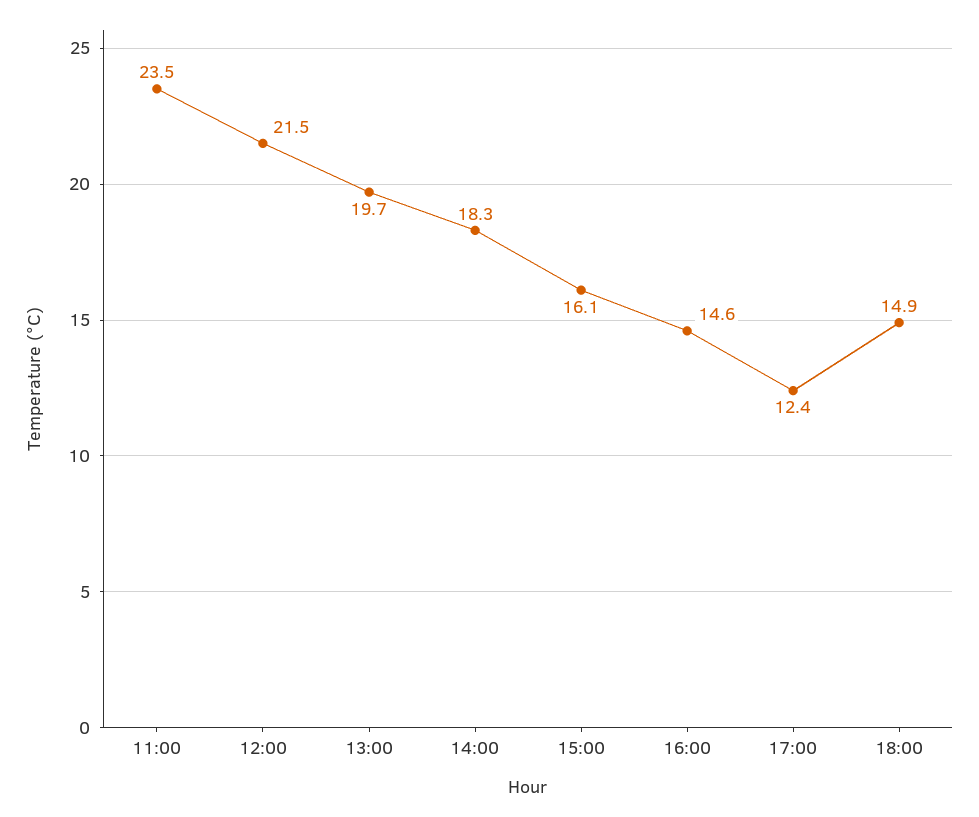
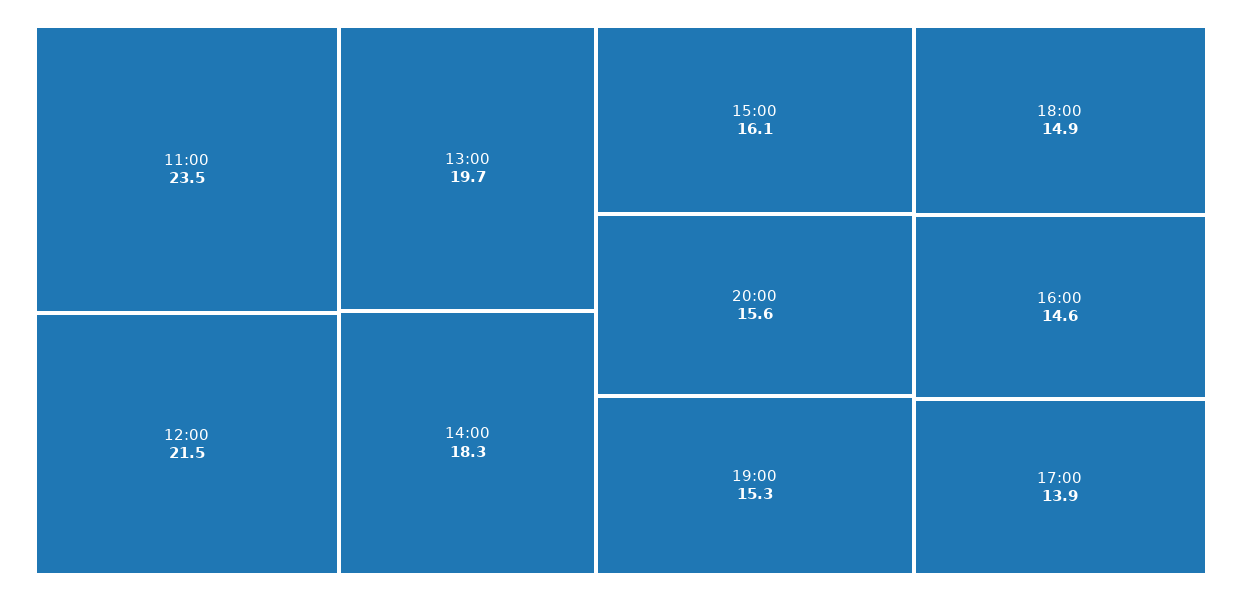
17:00: 12.4 -> 13.9
20:00: none -> 15.6
19:00: none -> 15.3

